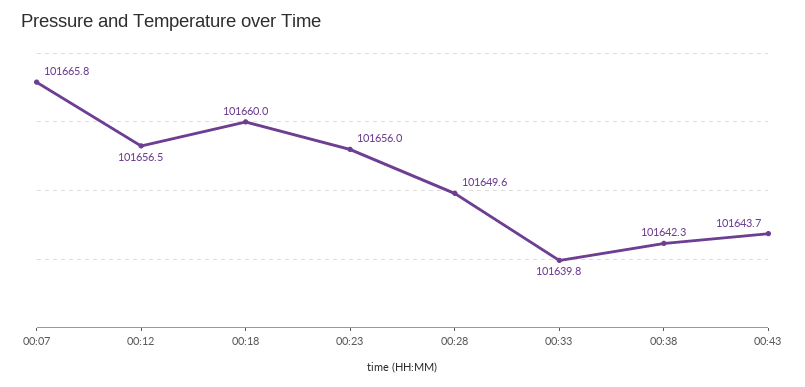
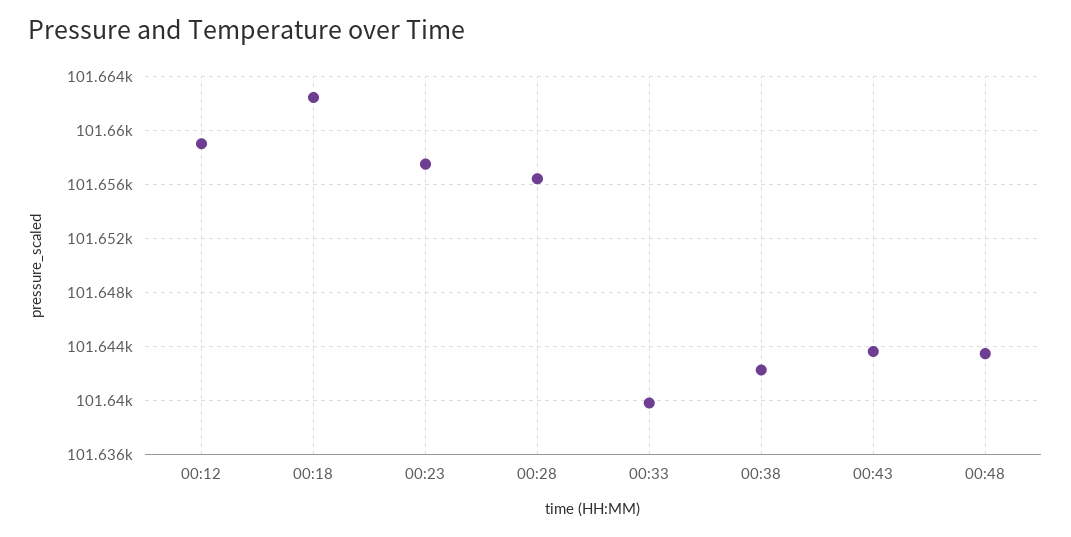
00:07: 101665.8 -> none
00:12: 101656.5 -> 101659
00:18: 101660 -> 101662.5
00:23: 101656 -> 101657.5
00:28: 101649.6 -> 101656.5
00:48: none -> 101643.5

